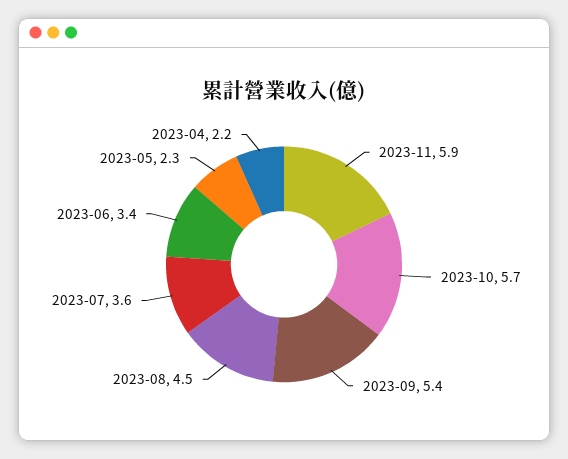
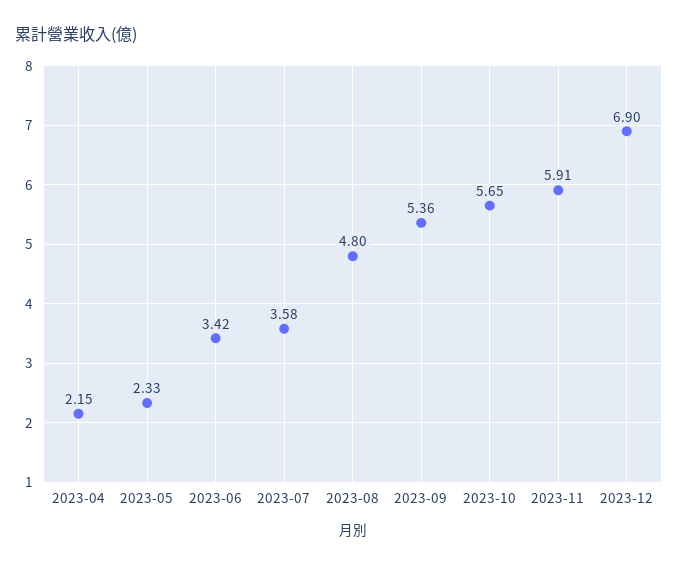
2023-08: 4.5 -> 4.8
2023-12: none -> 6.9

